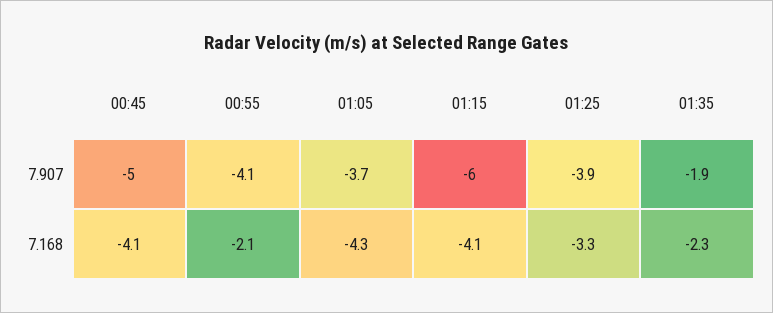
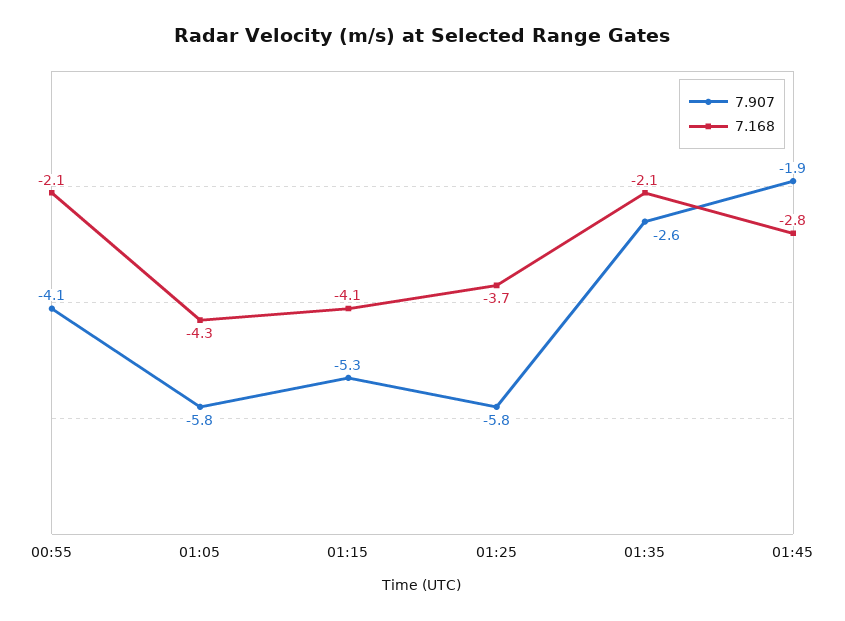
7.907, 00:45: -5 -> none
7.907, 01:05: -3.7 -> -5.8
7.907, 01:15: -6 -> -5.3
7.907, 01:25: -3.9 -> -5.8
7.907, 01:35: -1.9 -> -2.6
7.168, 00:45: -4.1 -> none
7.168, 01:25: -3.3 -> -3.7
7.168, 01:35: -2.3 -> -2.1
7.907, 01:45: none -> -1.9
7.168, 01:45: none -> -2.8

